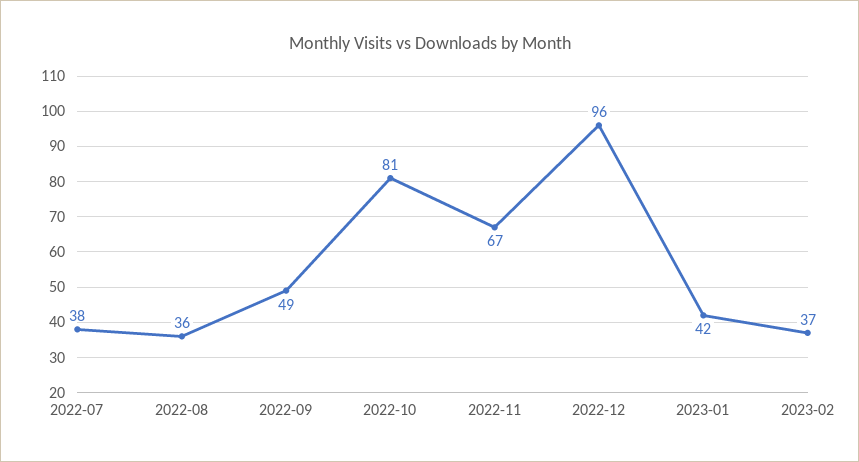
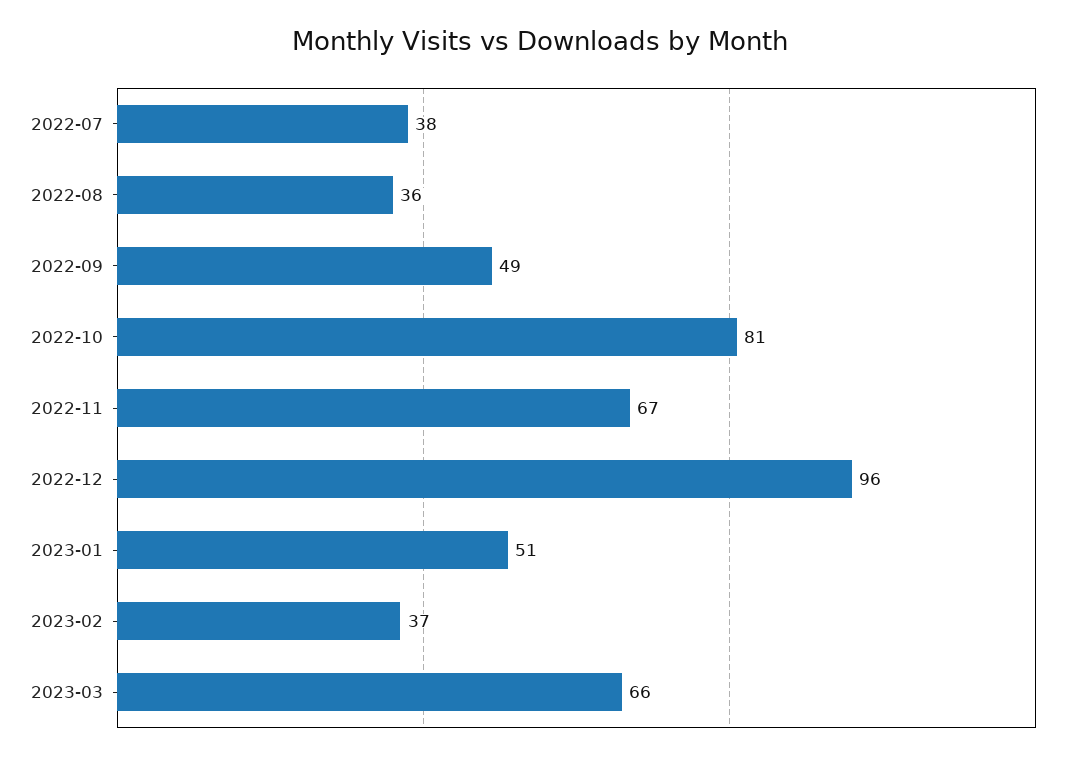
2023-01: 42 -> 51
2023-03: none -> 66

